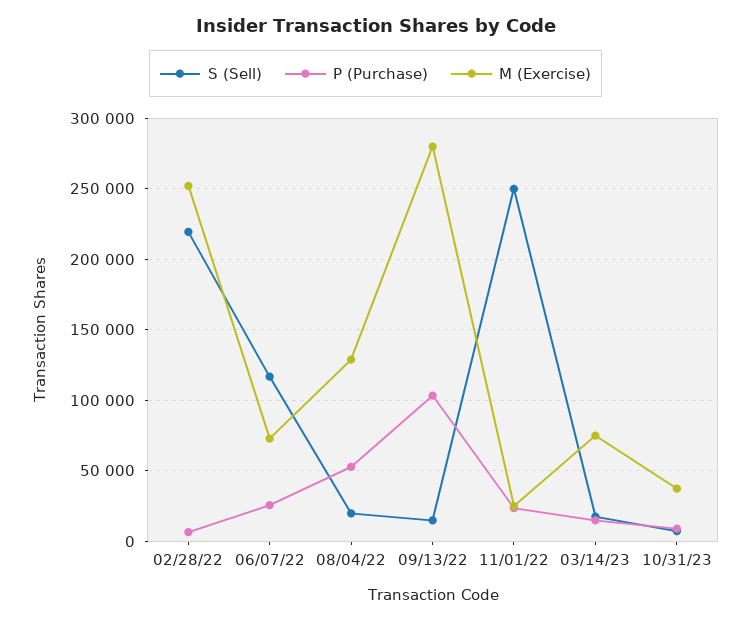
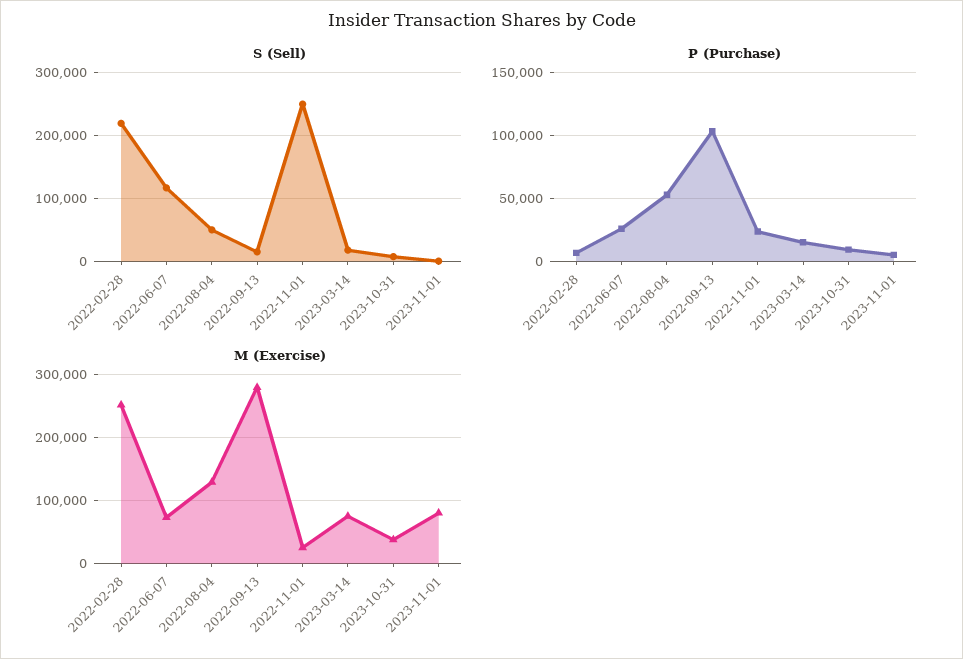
S (Sell), 08/04/22: 20000 -> 50000
S (Sell), 2023-11-01: none -> 0
P (Purchase), 2023-11-01: none -> 5000
M (Exercise), 2023-11-01: none -> 80000

